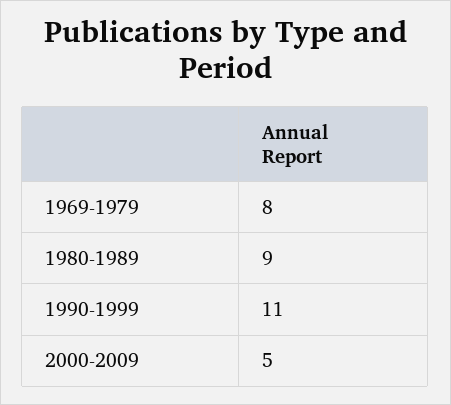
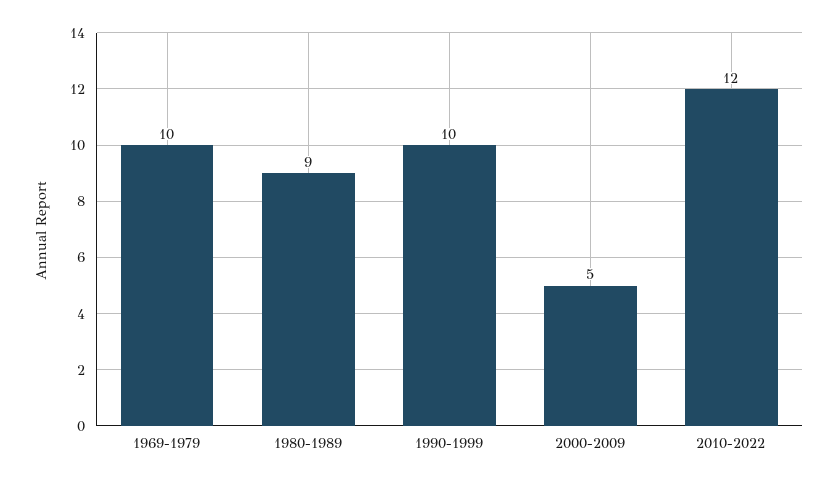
1969-1979: 8 -> 10
1990-1999: 11 -> 10
2010-2022: none -> 12

